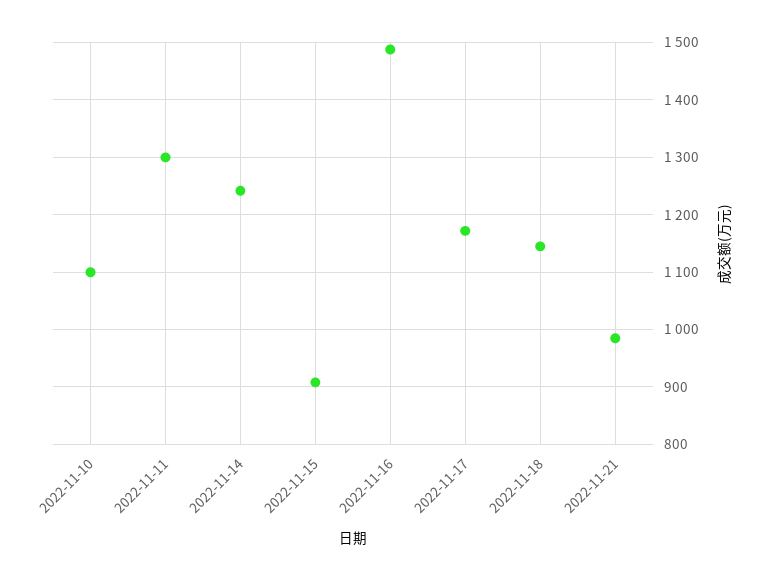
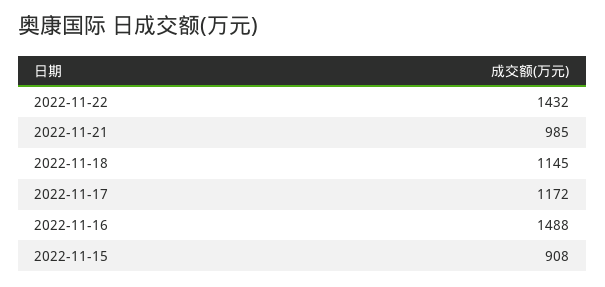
2022-11-10: 1100 -> none
2022-11-11: 1300 -> none
2022-11-14: 1240 -> none
2022-11-22: none -> 1432

